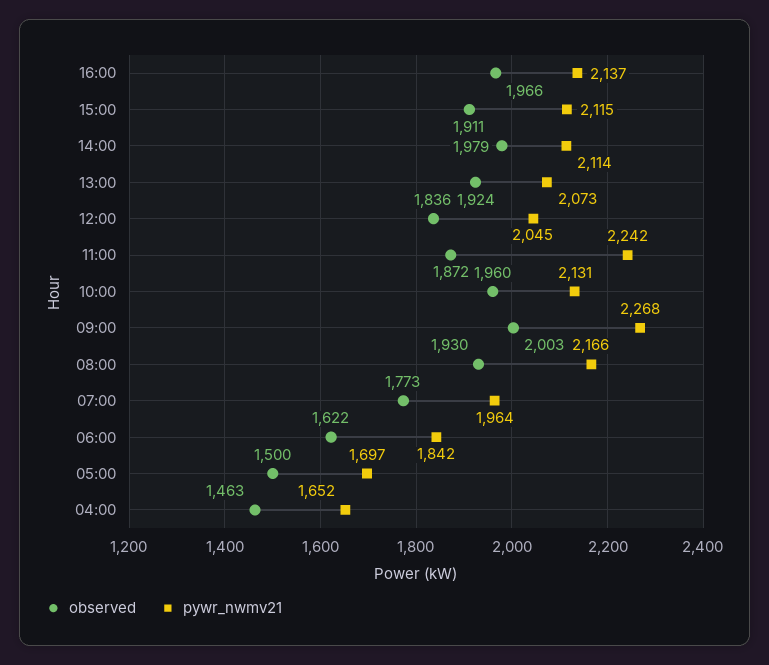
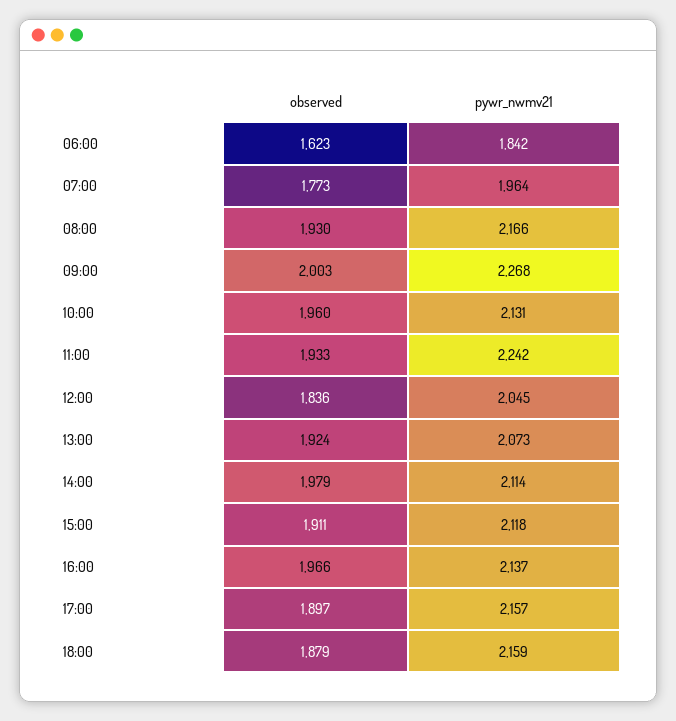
pywr_nwmv21, 15:00: 2115 -> 2118
observed, 11:00: 1872 -> 1933
observed, 06:00: 1622 -> 1623
observed, 05:00: 1500 -> none
pywr_nwmv21, 05:00: 1697 -> none
observed, 04:00: 1463 -> none
pywr_nwmv21, 04:00: 1652 -> none
observed, 17:00: none -> 1897
pywr_nwmv21, 17:00: none -> 2157
observed, 18:00: none -> 1879
pywr_nwmv21, 18:00: none -> 2159

